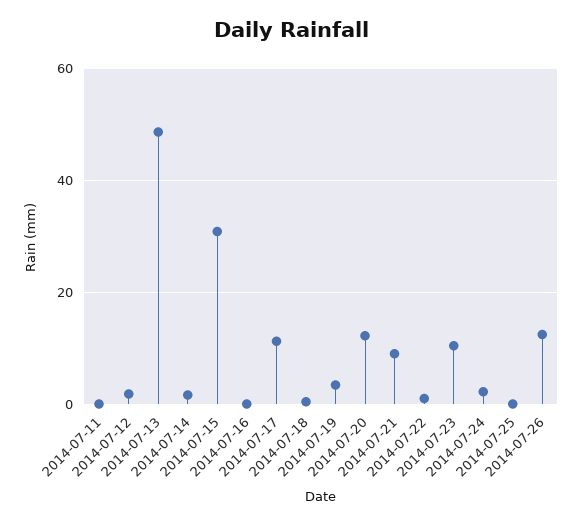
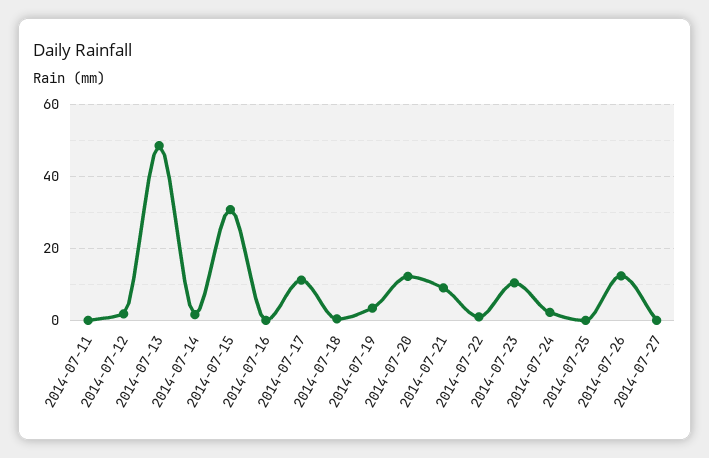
2014-07-27: none -> 0

